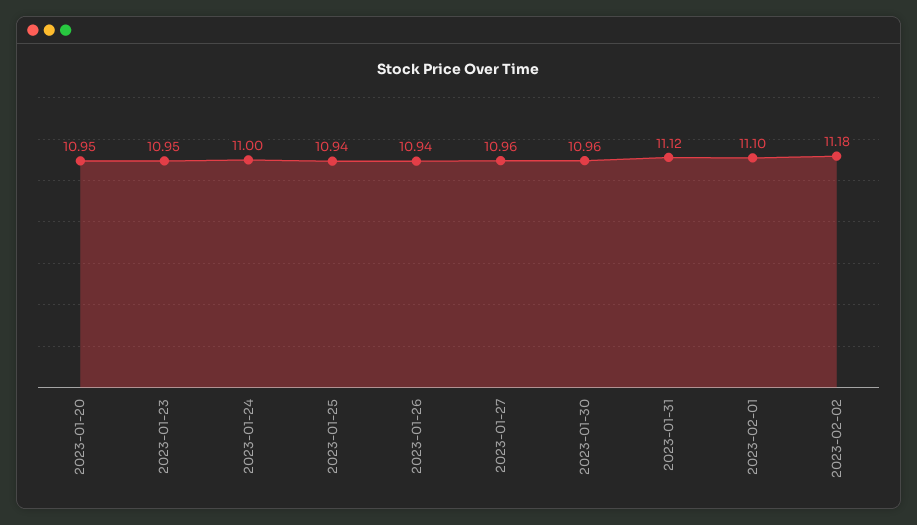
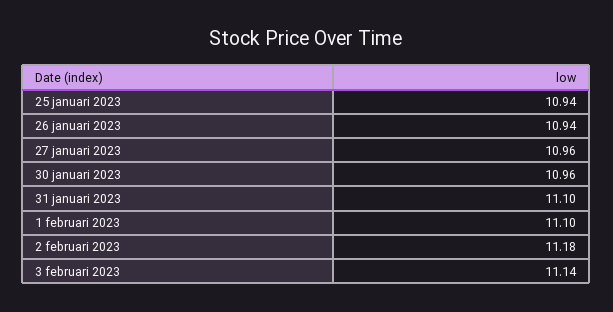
2023-01-20: 10.95 -> none
2023-01-23: 10.95 -> none
2023-01-24: 11 -> none
2023-01-31: 11.12 -> 11.1
3 februari 2023: none -> 11.14

